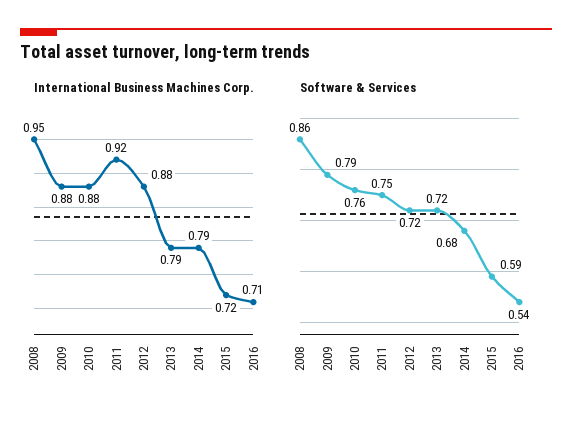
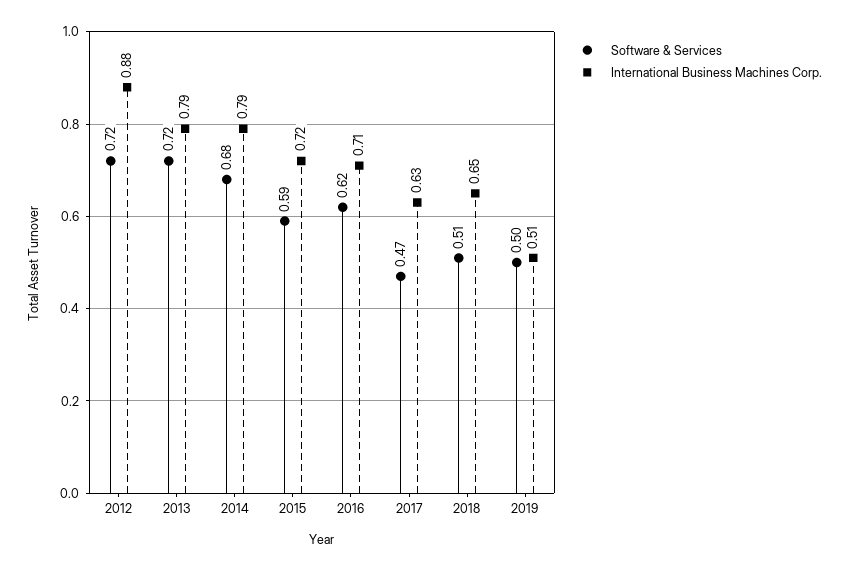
International Business Machines Corp., 2008: 0.95 -> none
International Business Machines Corp., 2009: 0.88 -> none
International Business Machines Corp., 2010: 0.88 -> none
International Business Machines Corp., 2011: 0.92 -> none
Software & Services, 2008: 0.86 -> none
Software & Services, 2009: 0.79 -> none
Software & Services, 2010: 0.76 -> none
Software & Services, 2011: 0.75 -> none
Software & Services, 2016: 0.54 -> 0.62
Software & Services, 2017: none -> 0.47
International Business Machines Corp., 2017: none -> 0.63
Software & Services, 2018: none -> 0.51
International Business Machines Corp., 2018: none -> 0.65
Software & Services, 2019: none -> 0.5
International Business Machines Corp., 2019: none -> 0.51

